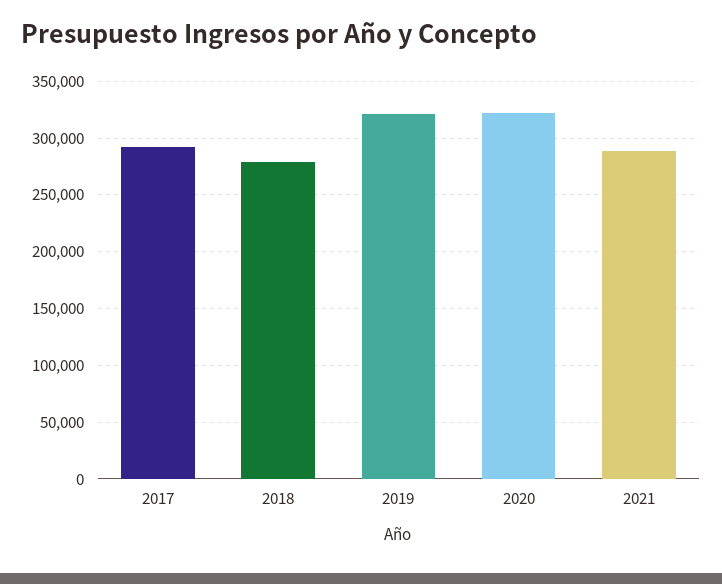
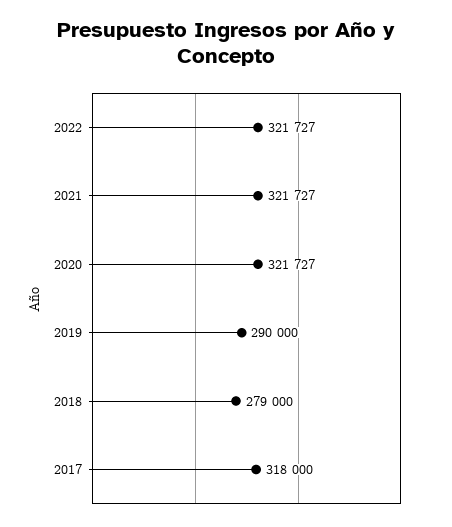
2017: 290000 -> 318000
2019: 320000 -> 290000
2021: 290000 -> 321727
2022: none -> 321727

